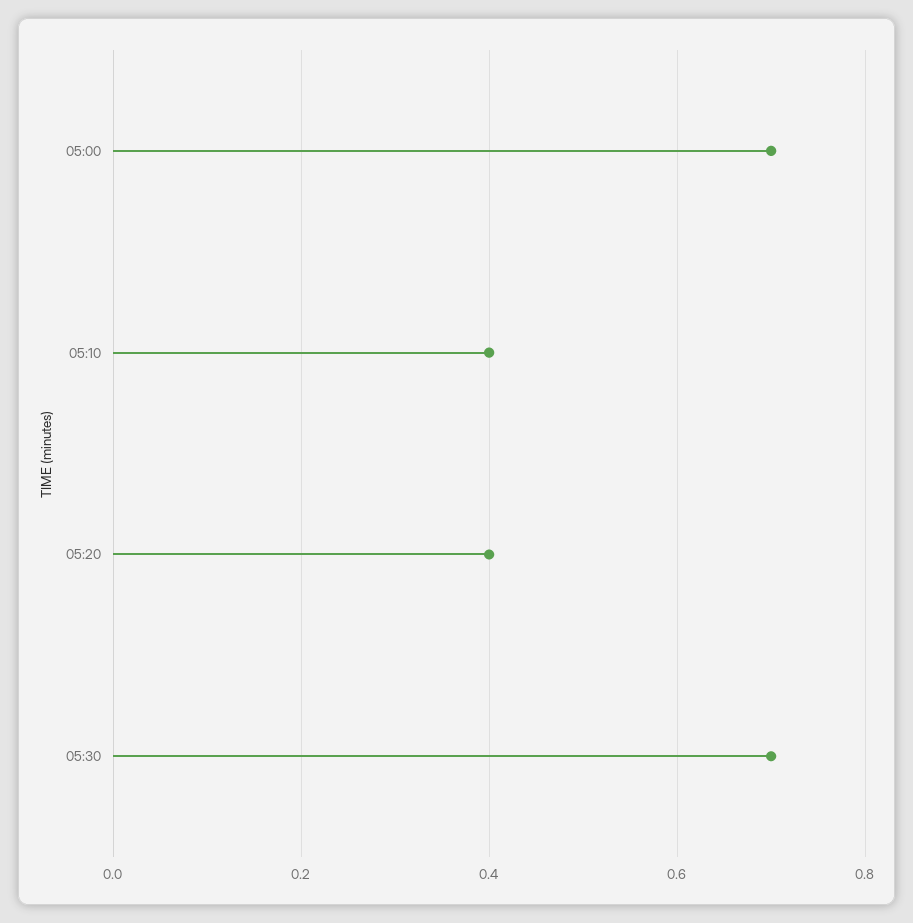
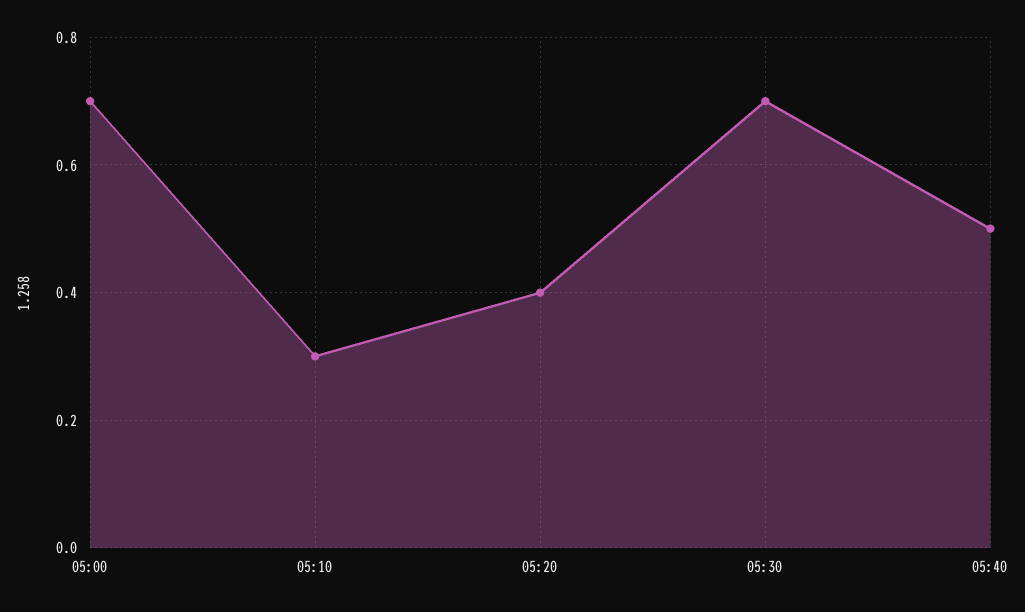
05:10: 0.4 -> 0.3
05:40: none -> 0.5

